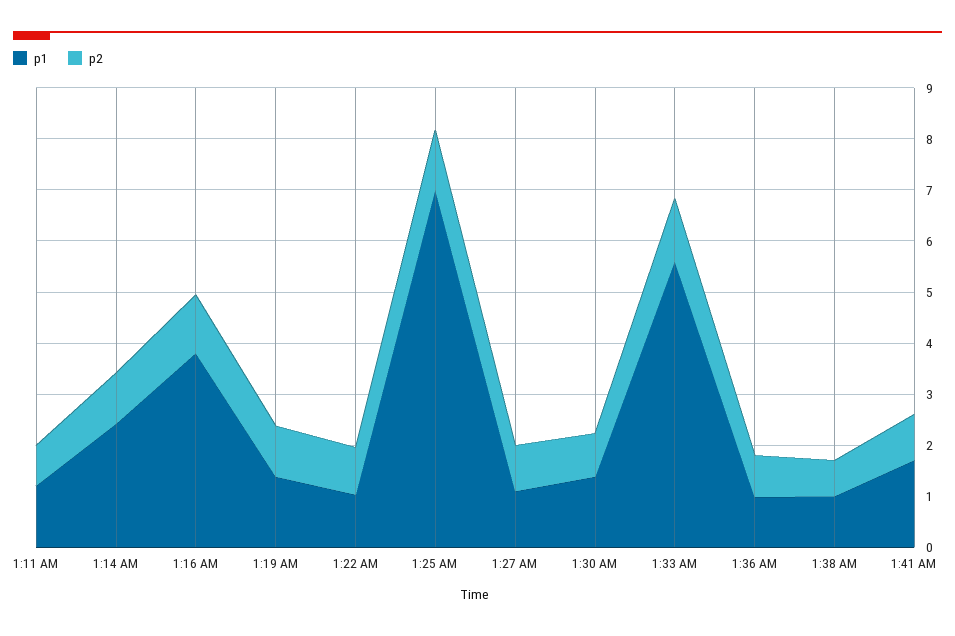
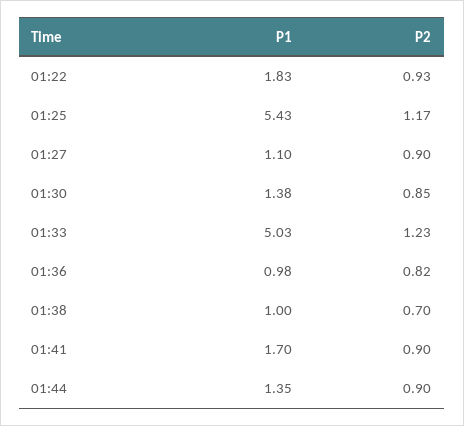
p1, 1:11 AM: 1.2 -> none
p2, 1:11 AM: 0.8 -> none
p1, 1:14 AM: 2.4 -> none
p2, 1:14 AM: 1 -> none
p1, 1:16 AM: 3.8 -> none
p2, 1:16 AM: 1.2 -> none
p1, 1:19 AM: 1.4 -> none
p2, 1:19 AM: 1 -> none
p1, 1:22 AM: 1 -> 1.83
p1, 1:25 AM: 7 -> 5.43
p1, 1:33 AM: 5.6 -> 5.03
p1, 01:44: none -> 1.35
p2, 01:44: none -> 0.9

